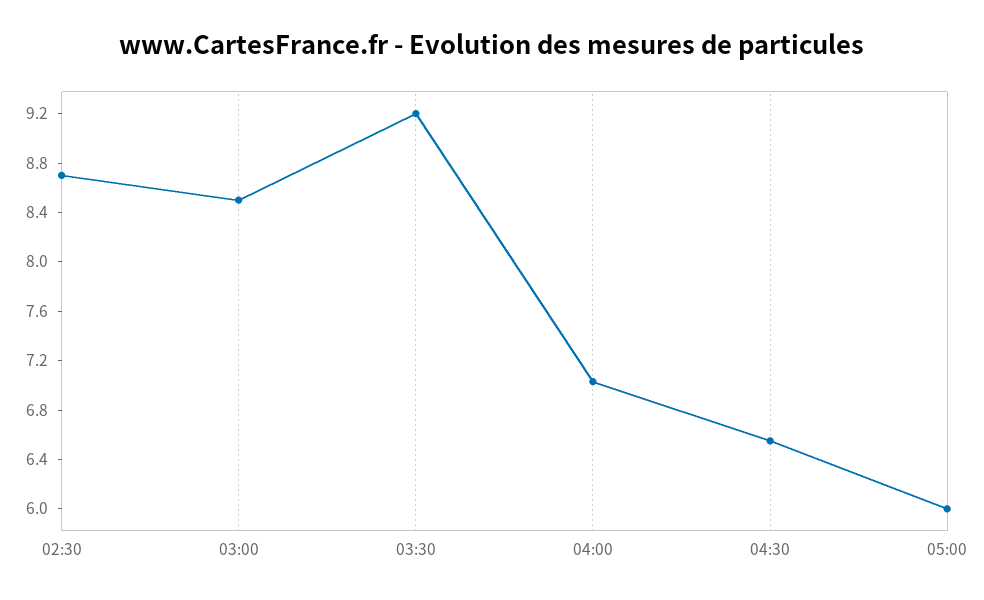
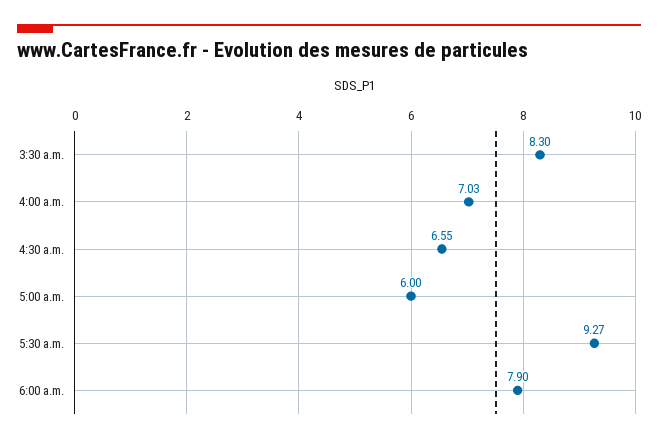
02:30: 8.7 -> none
03:00: 8.5 -> none
03:30: 9.2 -> 8.3
5:30 a.m.: none -> 9.27
6:00 a.m.: none -> 7.9

